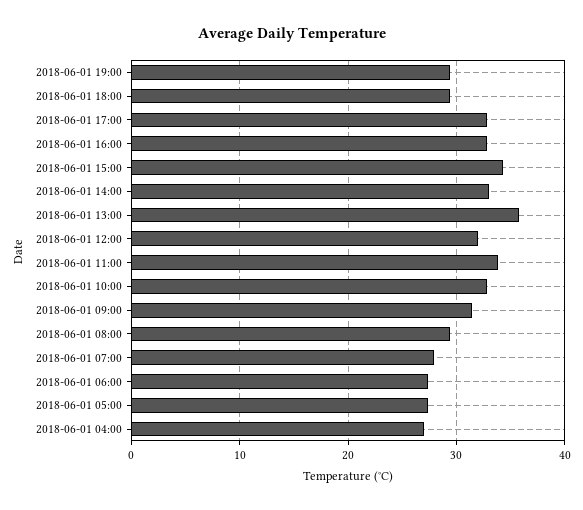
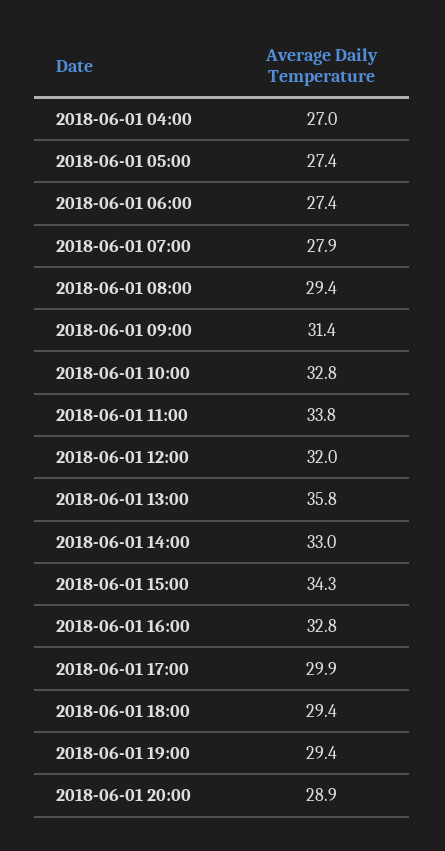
2018-06-01 17:00: 33 -> 29.9
2018-06-01 20:00: none -> 28.9

